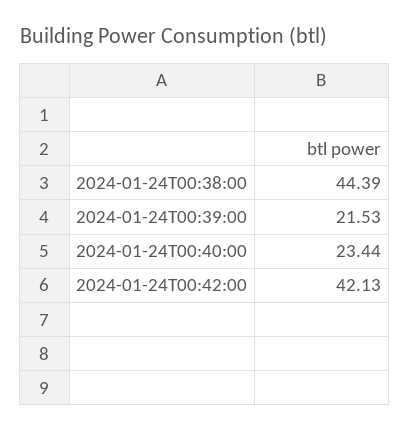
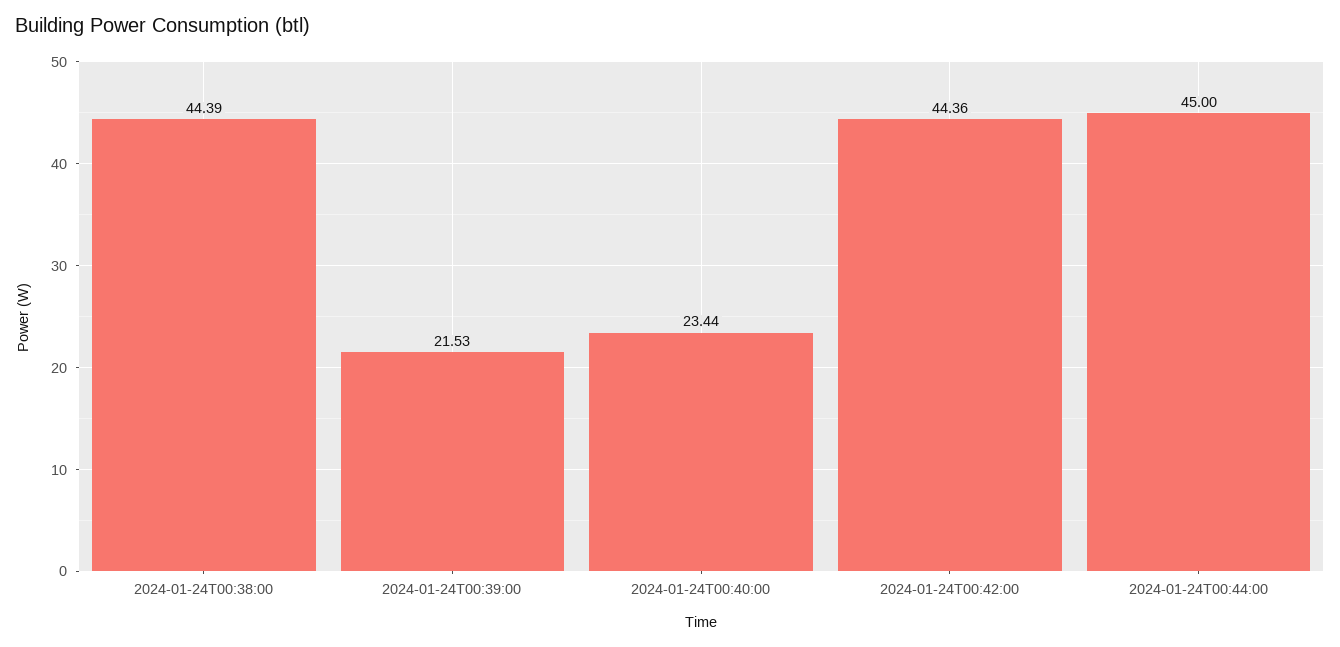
2024-01-24T00:42:00: 42.13 -> 44.36
2024-01-24T00:44:00: none -> 45

